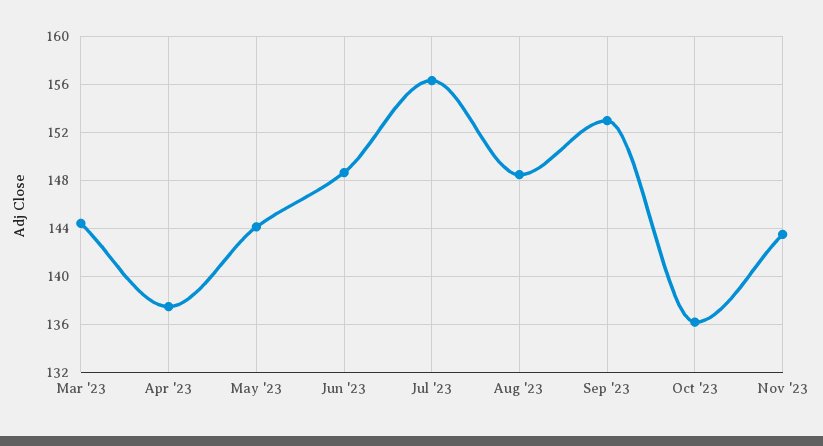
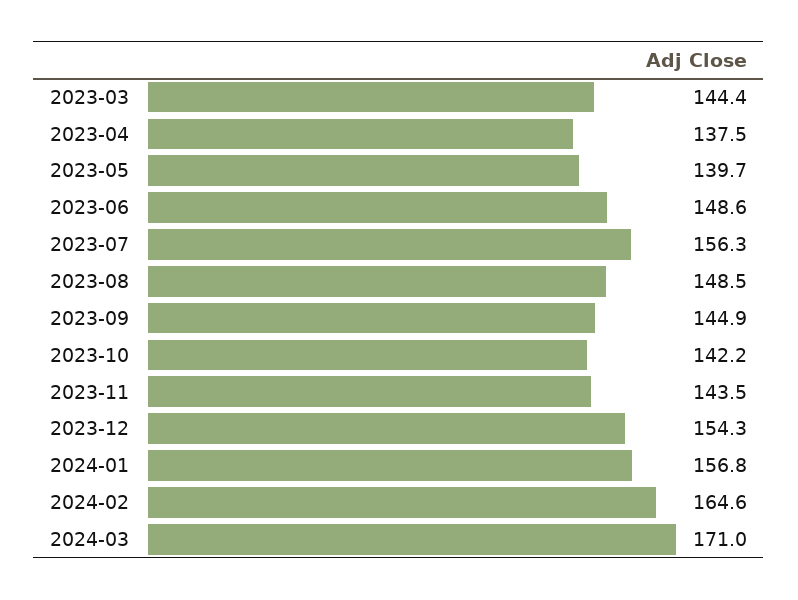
May '23: 144 -> 139.7
Sep '23: 153 -> 144.9
Oct '23: 136 -> 142.2
2023-12: none -> 154.3
2024-01: none -> 156.8
2024-02: none -> 164.6
2024-03: none -> 171

